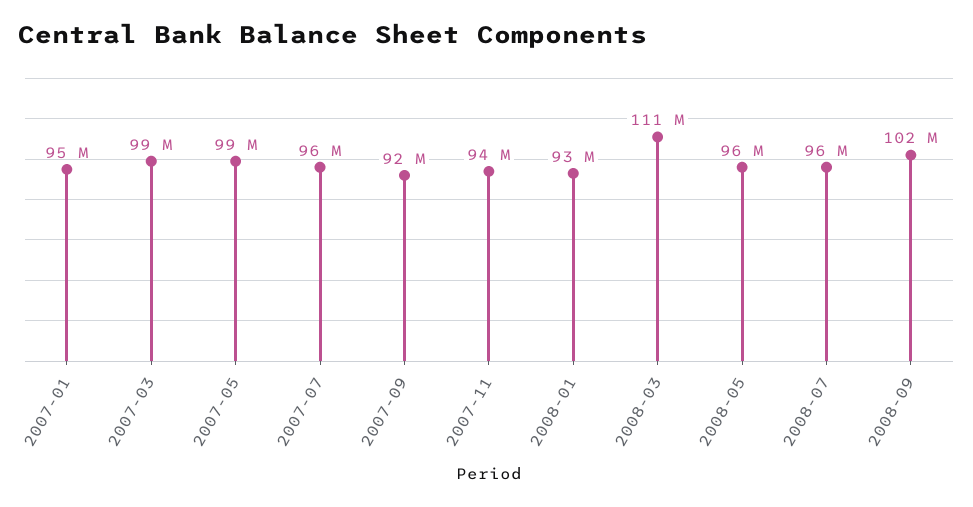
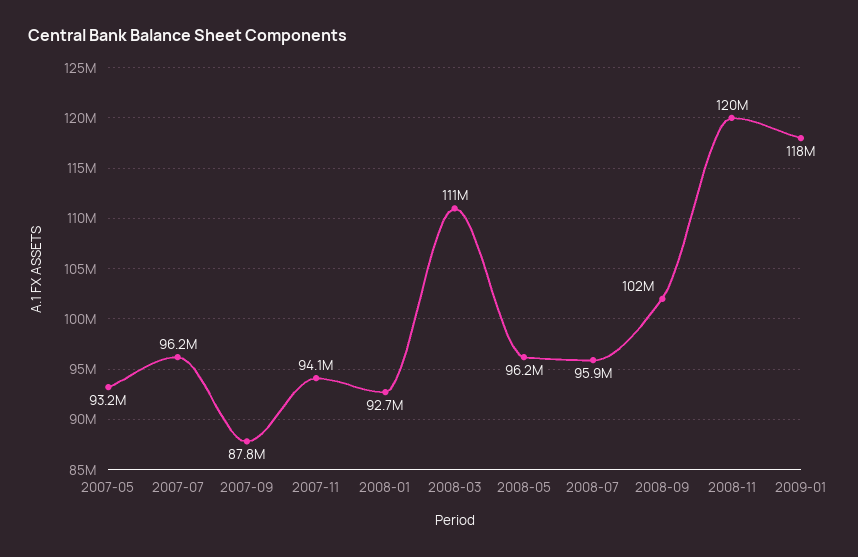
2007-01: 95000000 -> none
2007-03: 99000000 -> none
2007-05: 99000000 -> 93200000
2007-09: 92000000 -> 87800000
2008-11: none -> 120000000
2009-01: none -> 118000000

